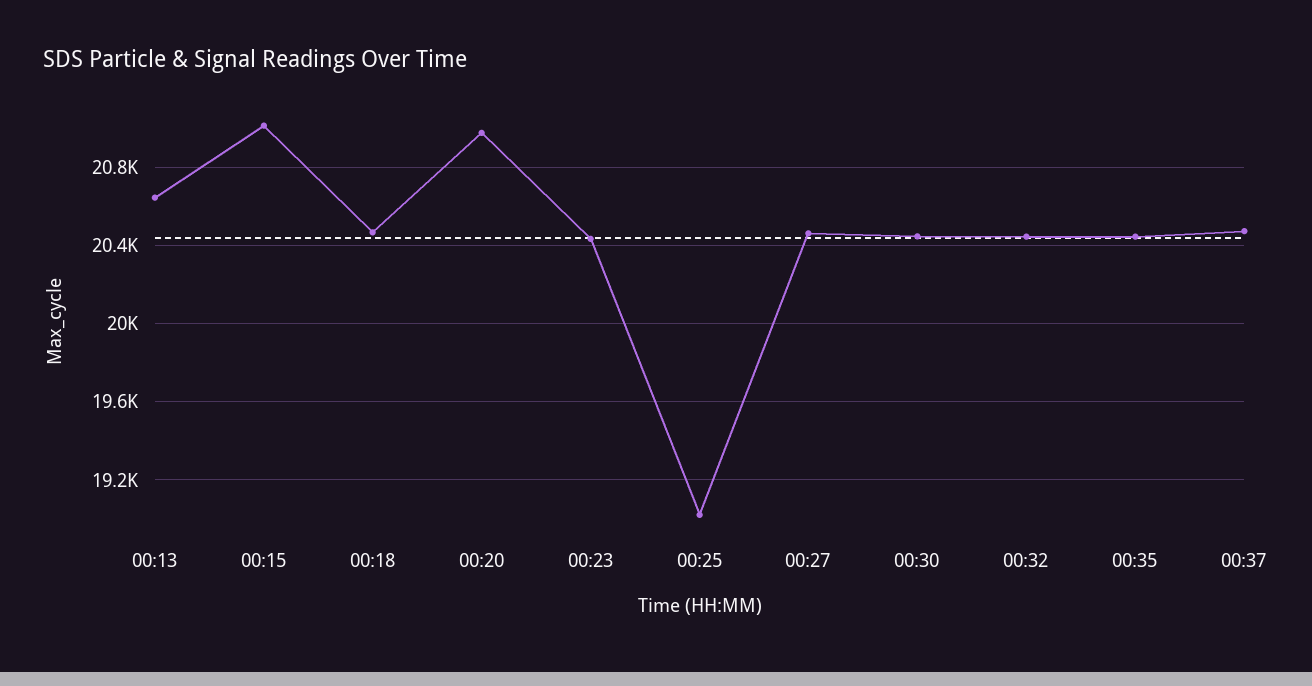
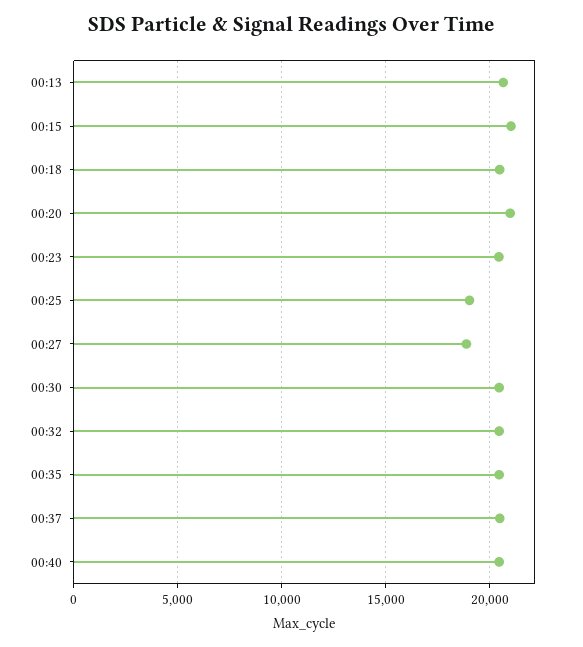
00:27: 20450 -> 19000
00:40: none -> 20500

